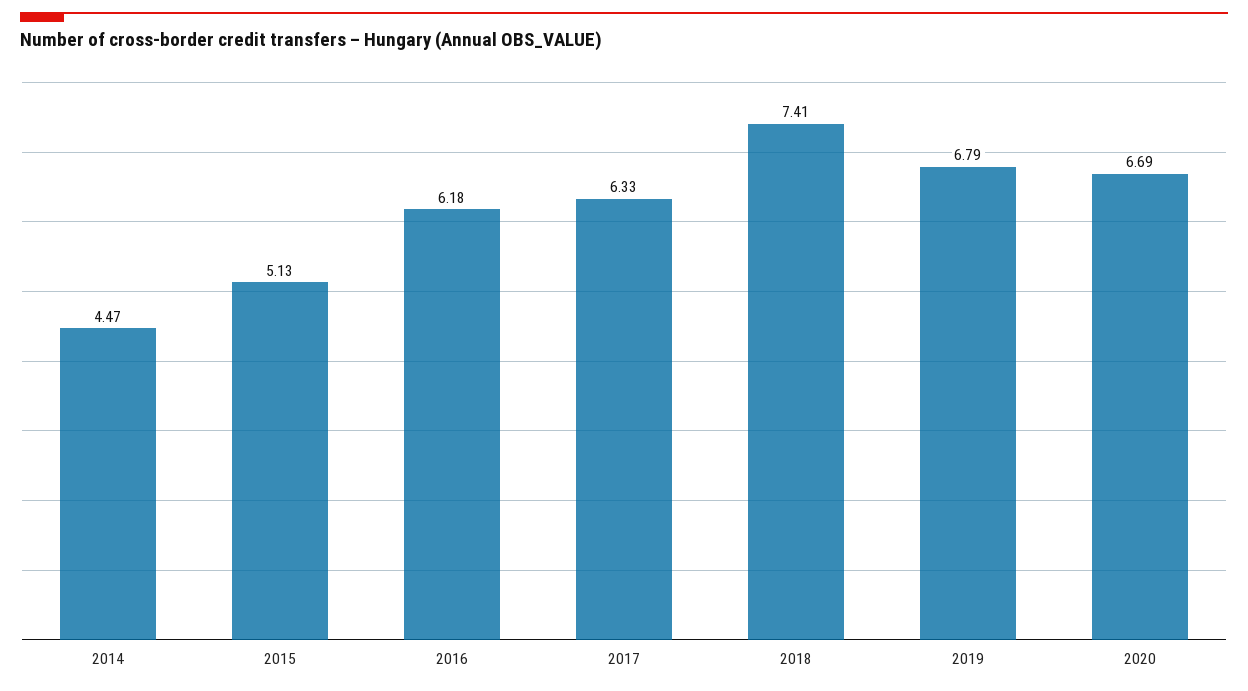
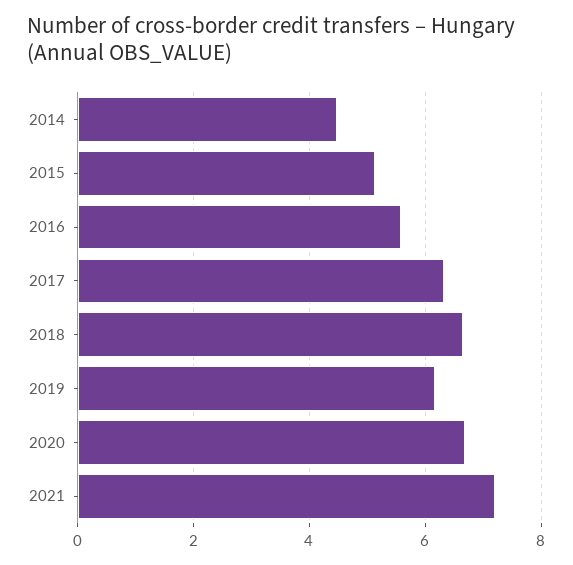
2016: 6.18 -> 5.6
2018: 7.41 -> 6.6
2019: 6.79 -> 6.2
2021: none -> 7.2

